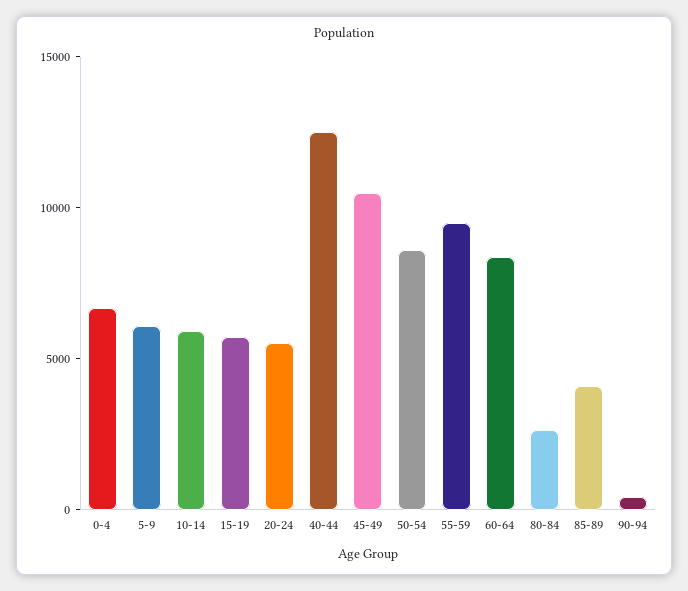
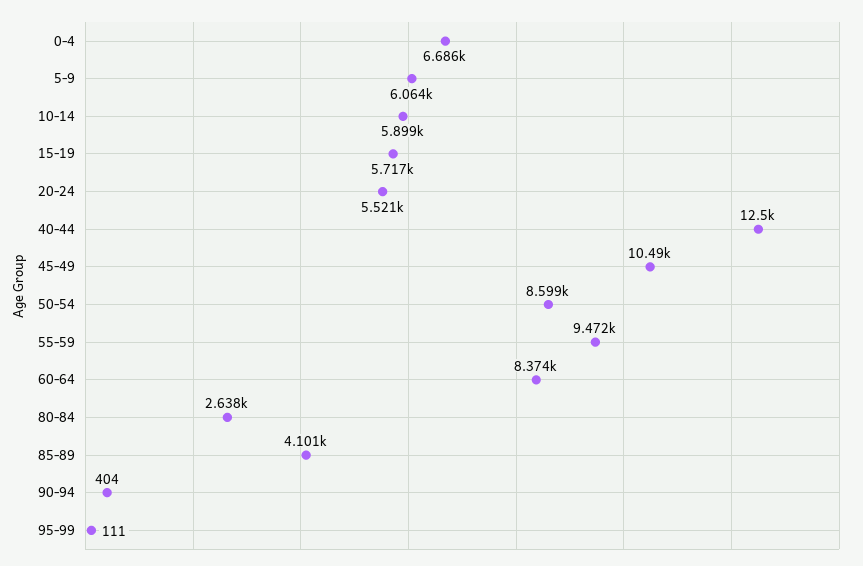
95-99: none -> 111

